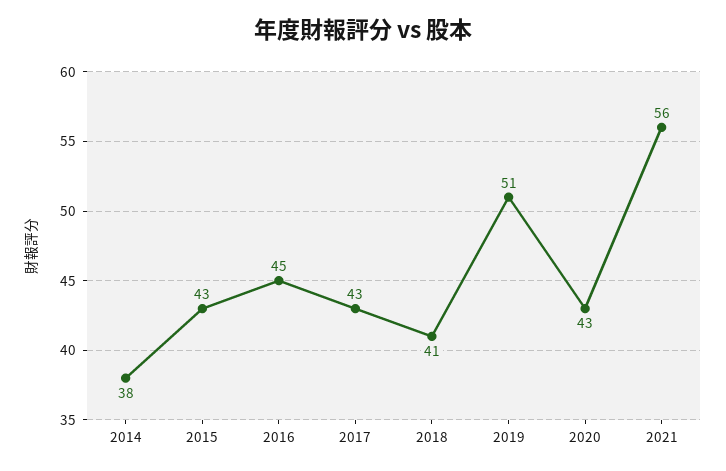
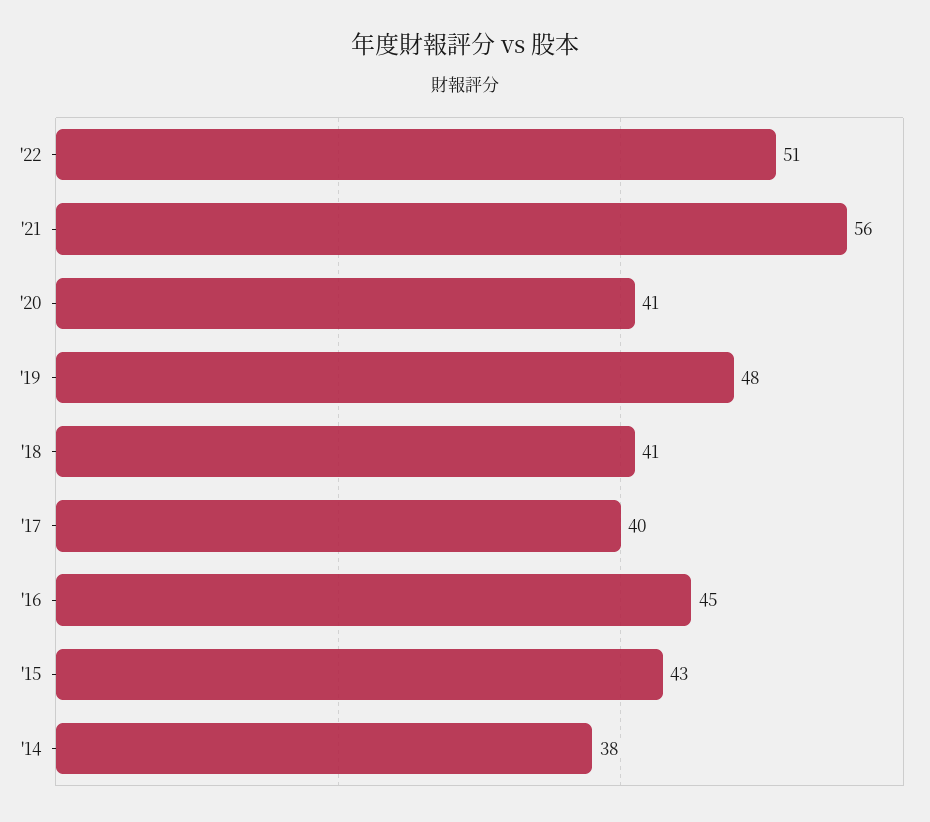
2017: 43 -> 40
2019: 51 -> 48
2020: 43 -> 41
'22: none -> 51

